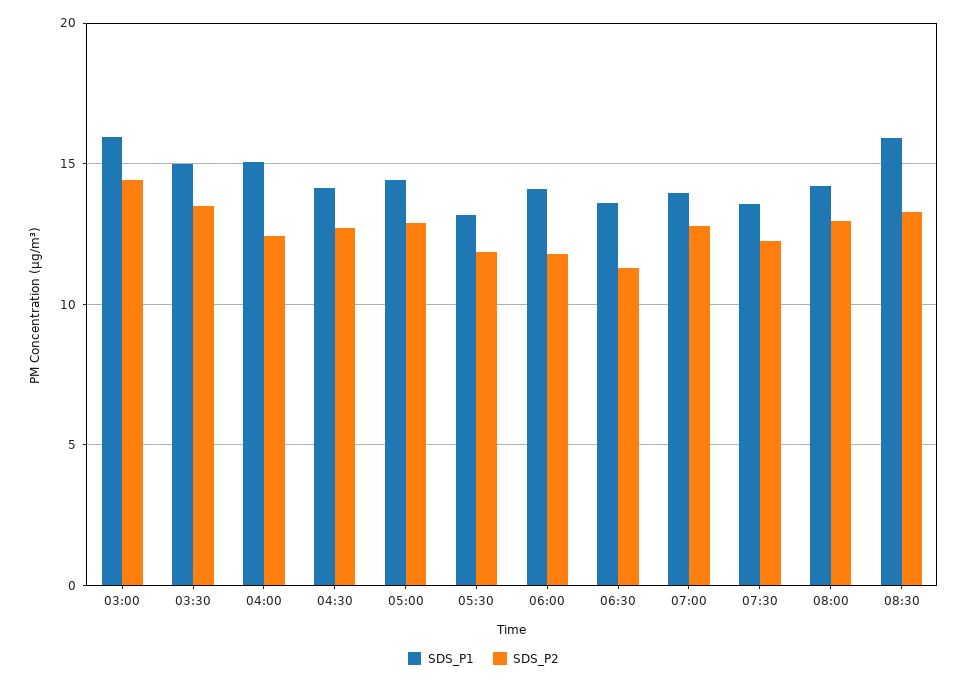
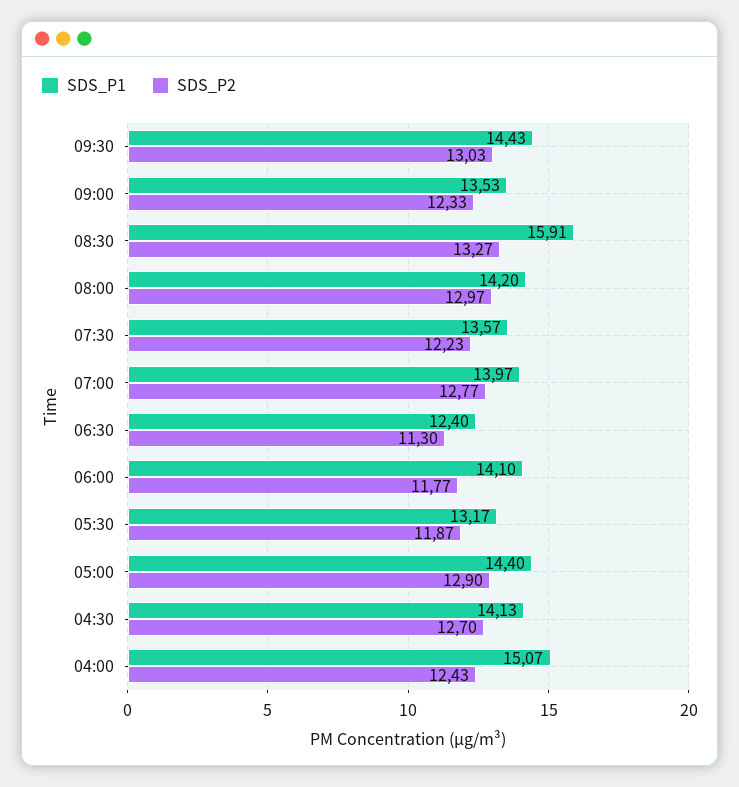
SDS_P1, 03:00: 16 -> none
SDS_P2, 03:00: 14.5 -> none
SDS_P1, 03:30: 15 -> none
SDS_P2, 03:30: 13.5 -> none
SDS_P1, 06:30: 13.5 -> 12.4
SDS_P1, 09:30: none -> 14.43
SDS_P2, 09:30: none -> 13.03
SDS_P1, 09:00: none -> 13.53
SDS_P2, 09:00: none -> 12.33

